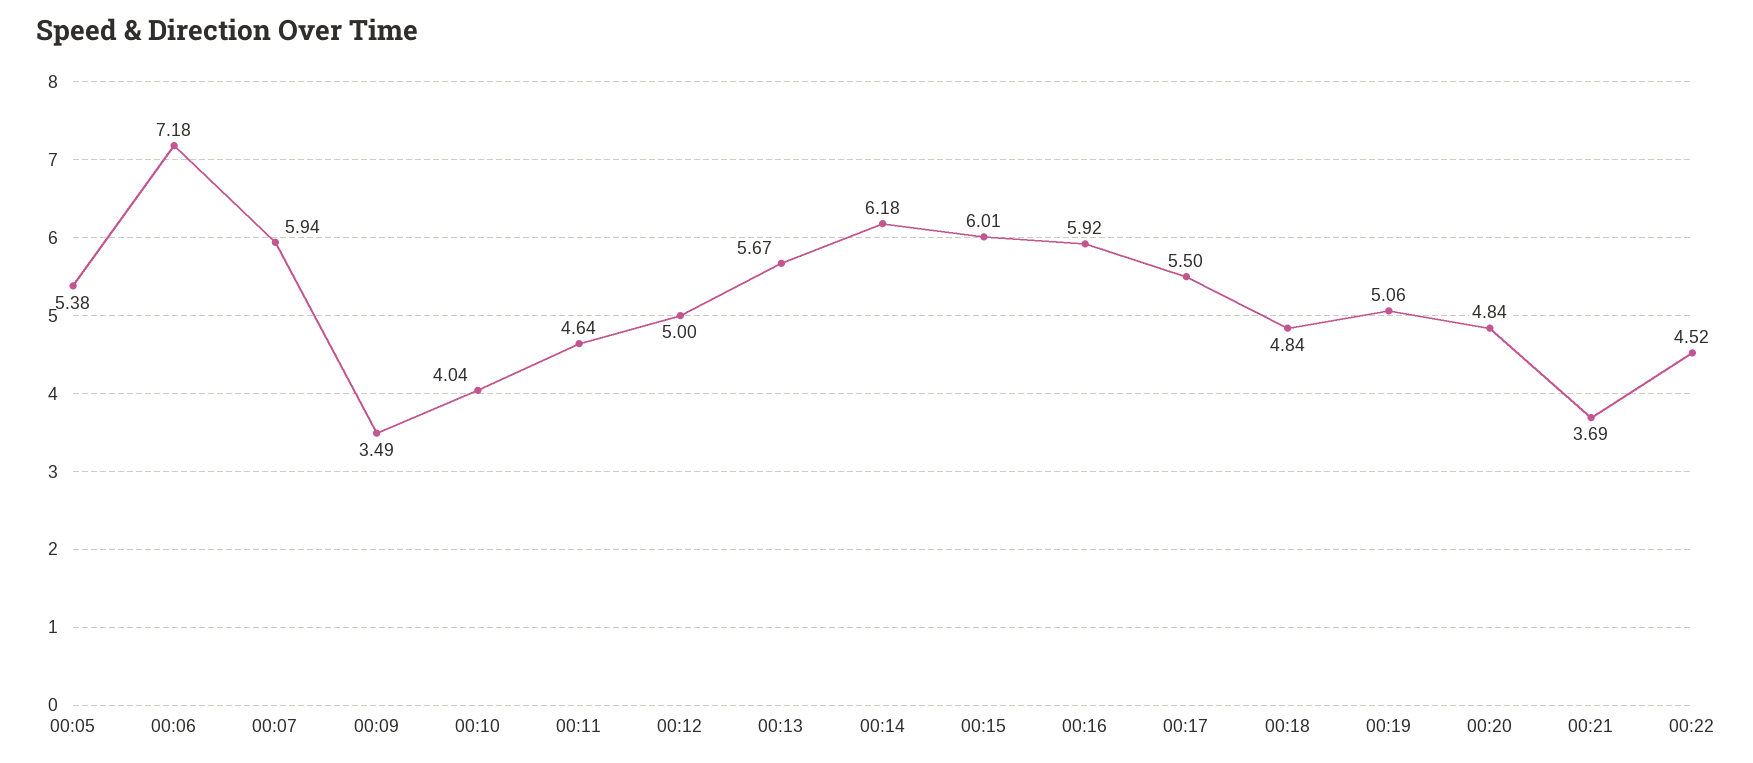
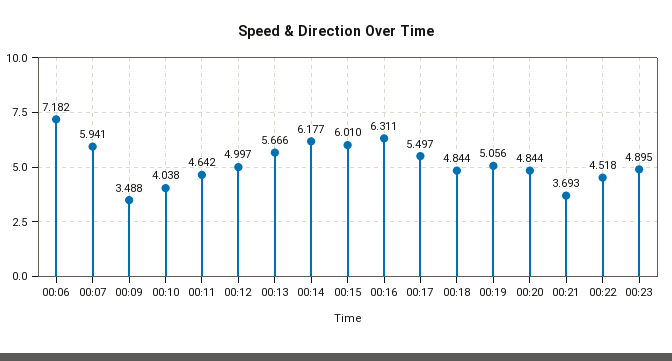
00:05: 5.38 -> none
00:16: 5.92 -> 6.311
00:23: none -> 4.895

